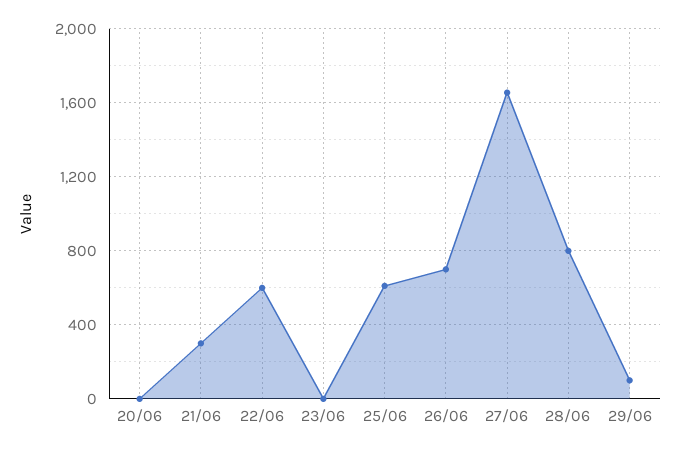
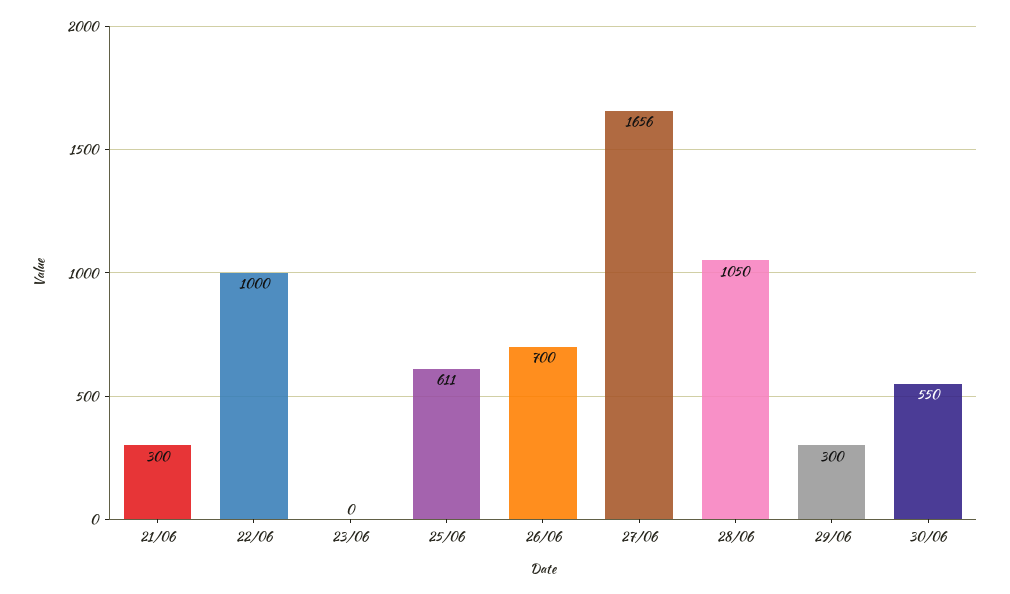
20/06: 0 -> none
22/06: 600 -> 1000
28/06: 800 -> 1050
29/06: 100 -> 300
30/06: none -> 550

